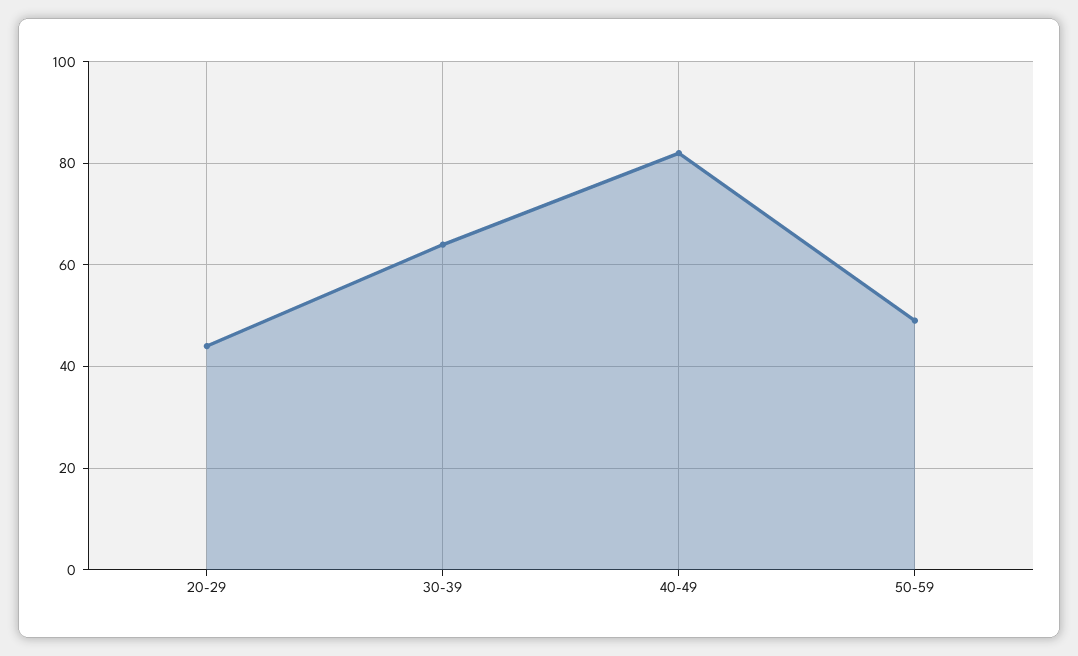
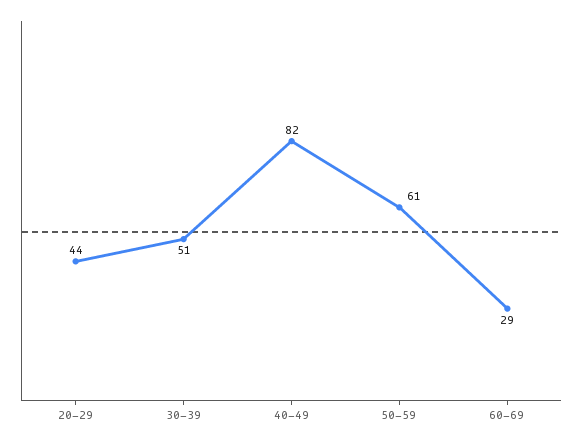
30-39: 65 -> 51
50-59: 50 -> 61
60-69: none -> 29

